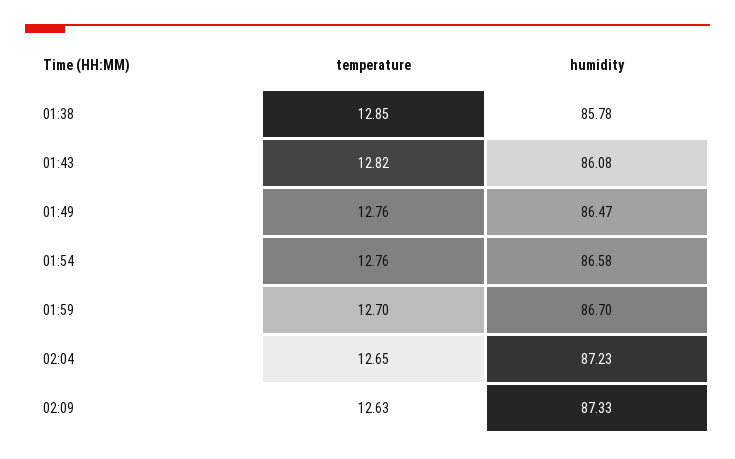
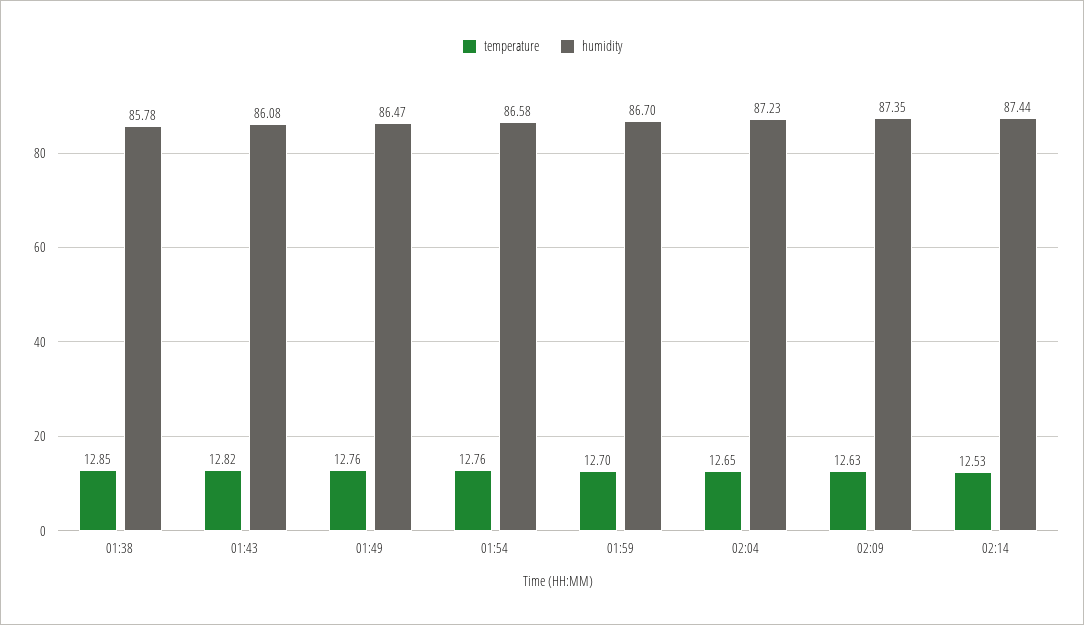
humidity, 02:09: 87.33 -> 87.35
temperature, 02:14: none -> 12.53
humidity, 02:14: none -> 87.44

